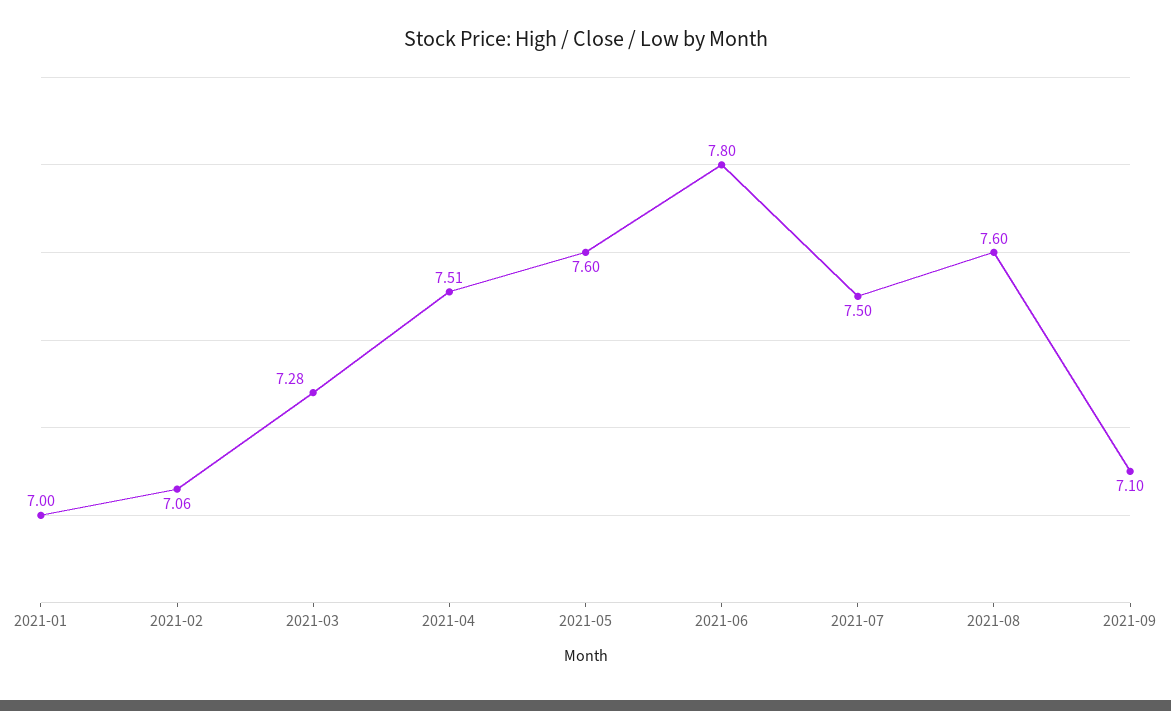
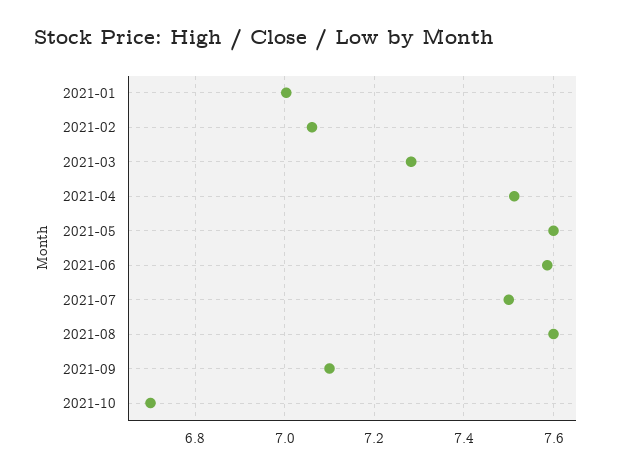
2021-06: 7.8 -> 7.58
2021-10: none -> 6.7

